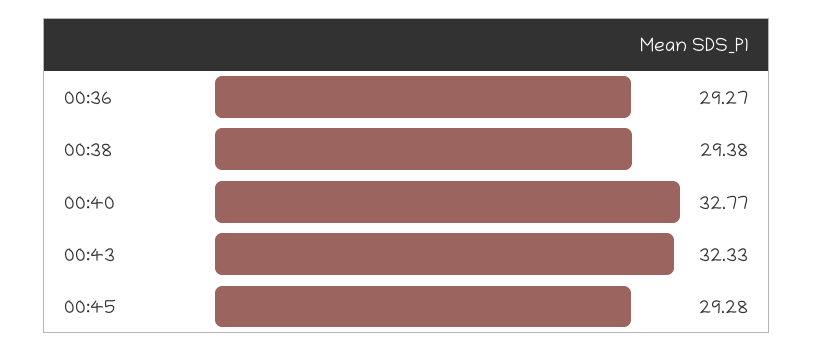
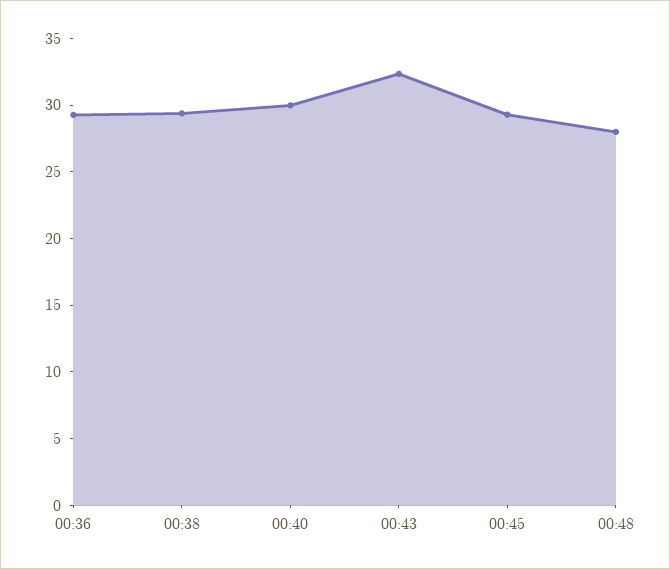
00:40: 32.77 -> 30
00:48: none -> 28

